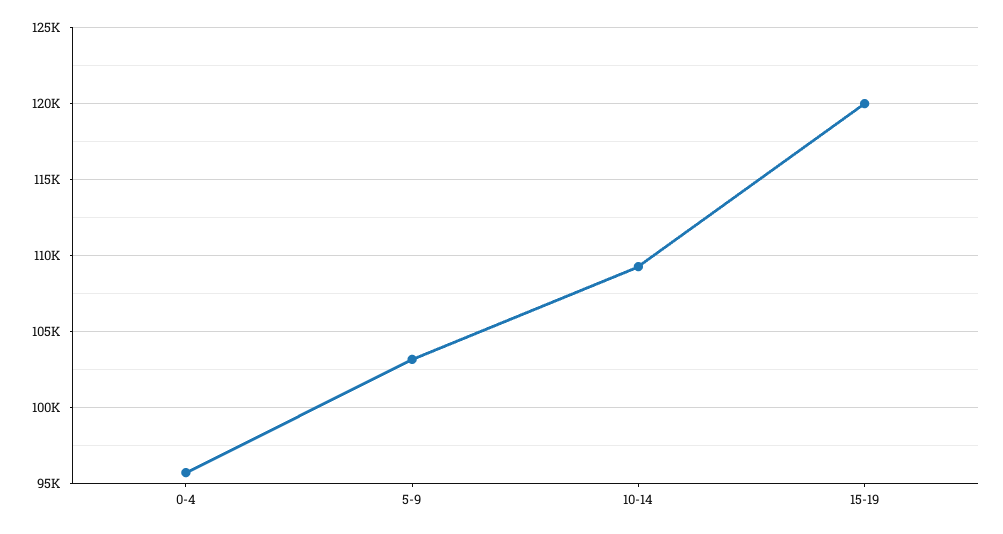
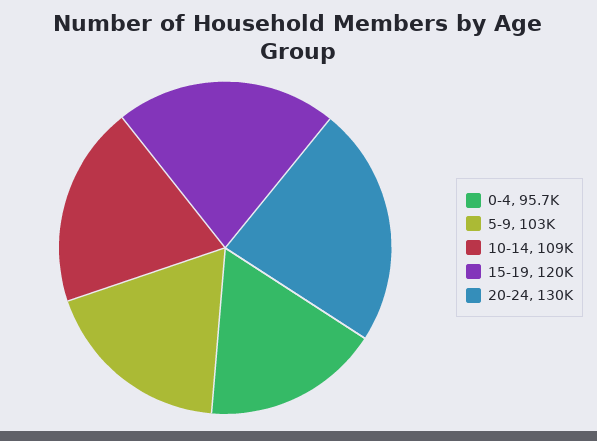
20-24: none -> 130000

